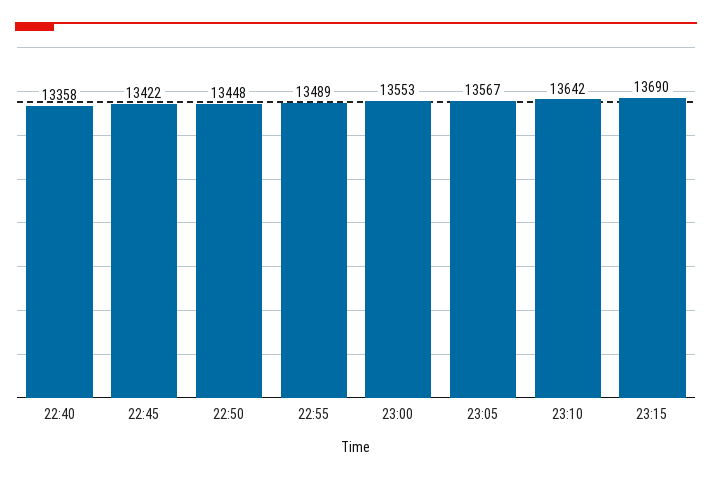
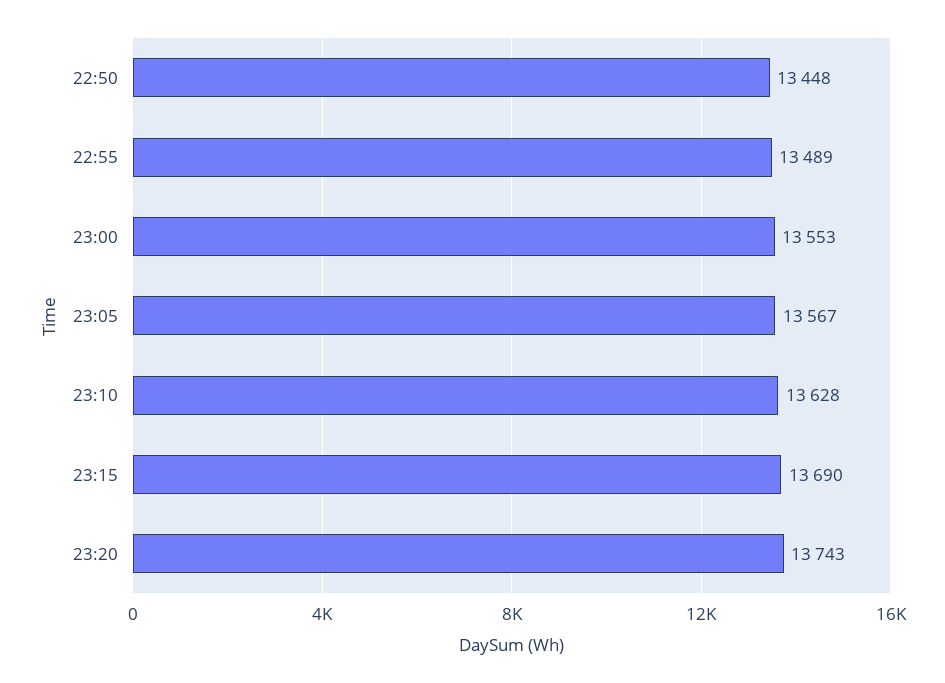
22:40: 13358 -> none
22:45: 13422 -> none
23:10: 13642 -> 13628
23:20: none -> 13743

